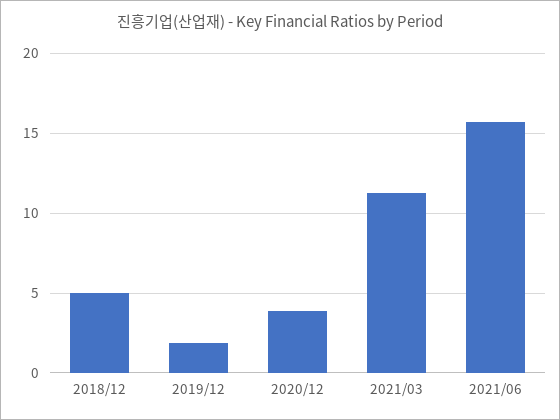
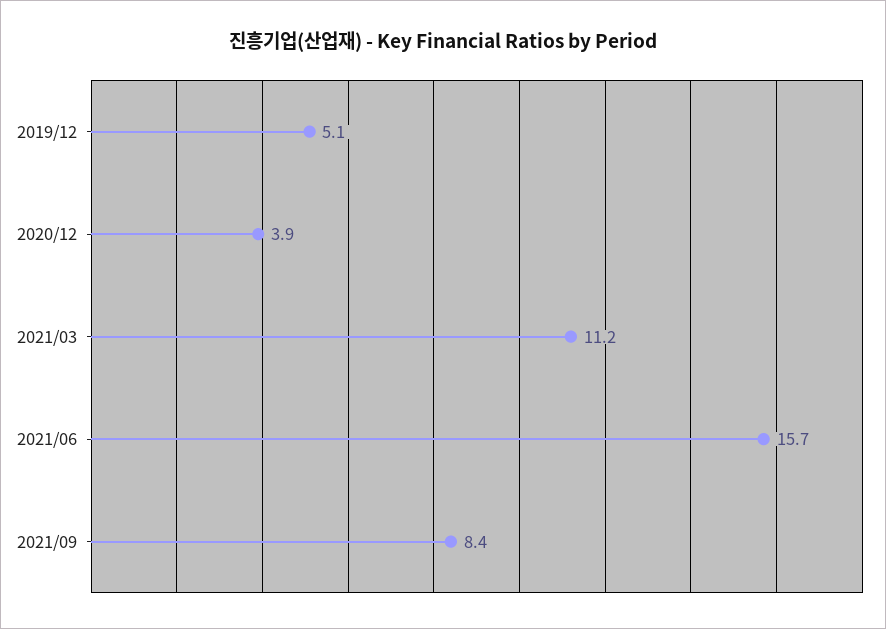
2018/12: 5 -> none
2019/12: 2 -> 5.1
2021/09: none -> 8.4

